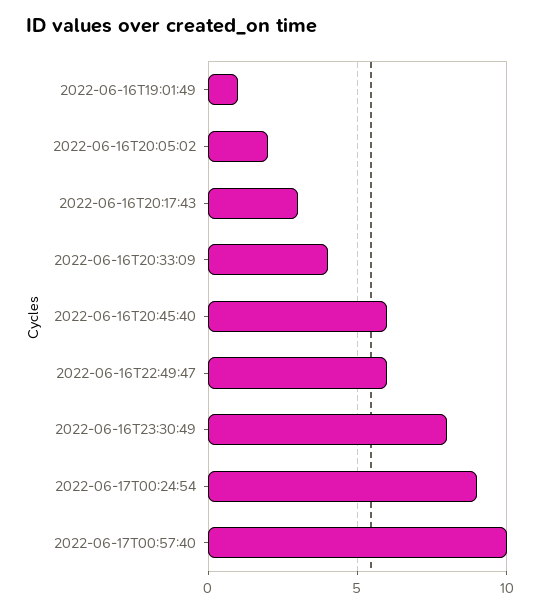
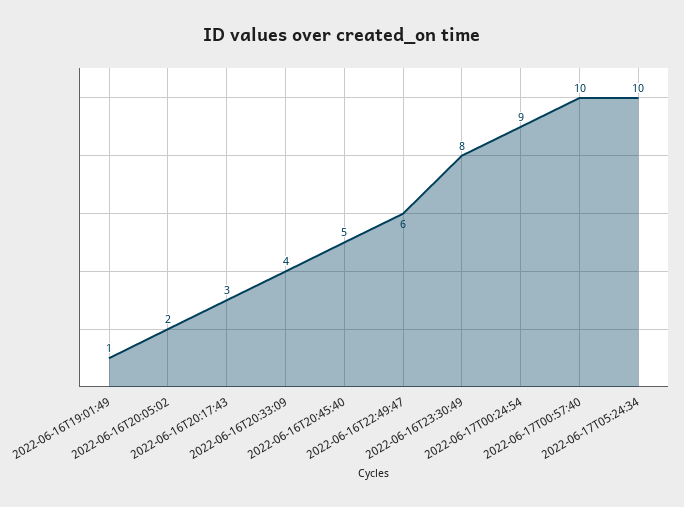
2022-06-16T20:45:40: 6 -> 5
2022-06-17T05:24:34: none -> 10

